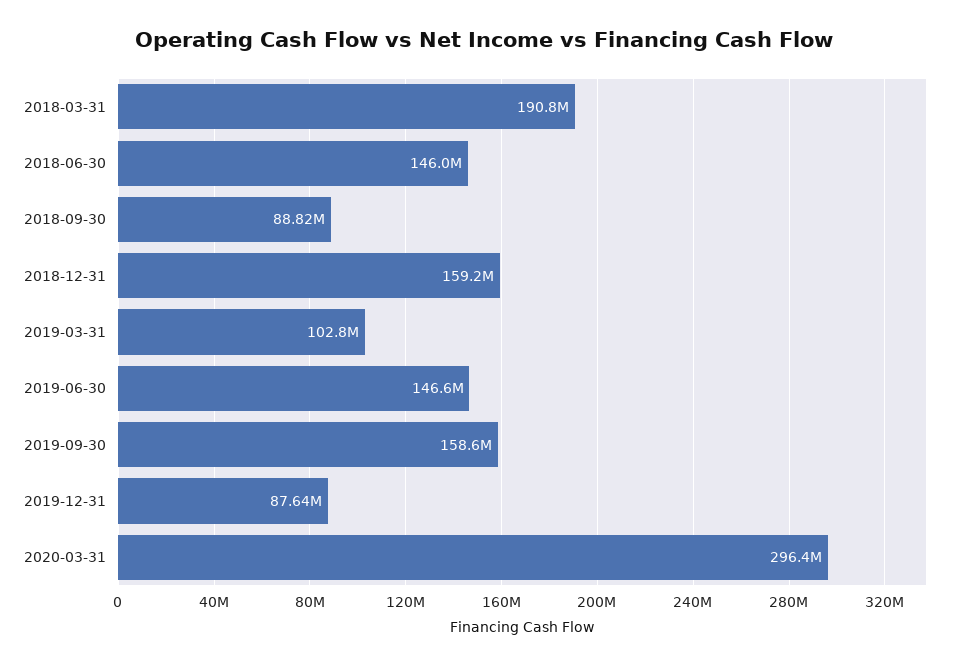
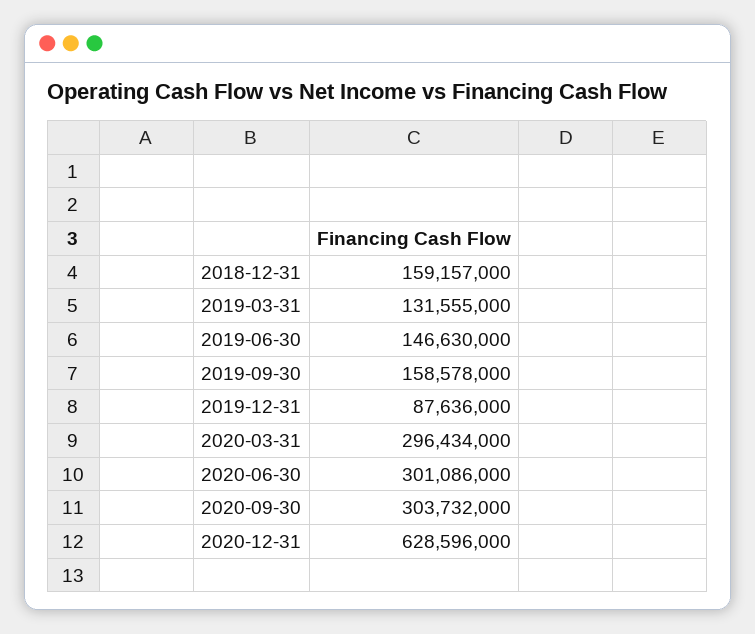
2018-03-31: 190800000 -> none
2018-06-30: 146000000 -> none
2018-09-30: 88820000 -> none
2019-03-31: 102800000 -> 131555000
2020-06-30: none -> 301086000
2020-09-30: none -> 303732000
2020-12-31: none -> 628596000

